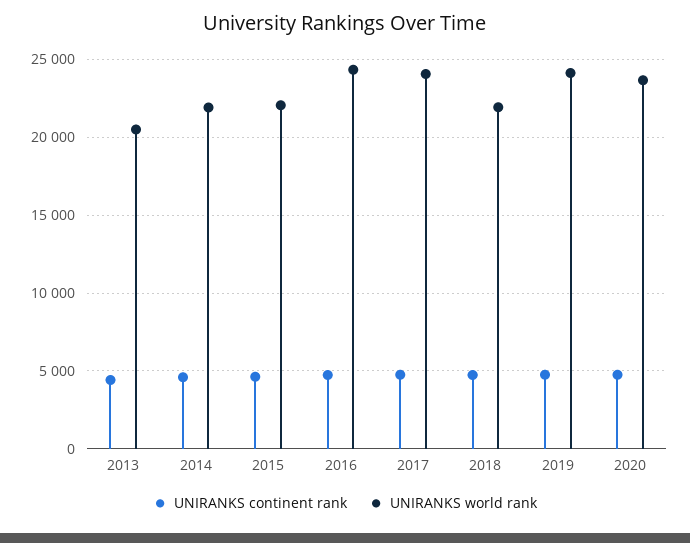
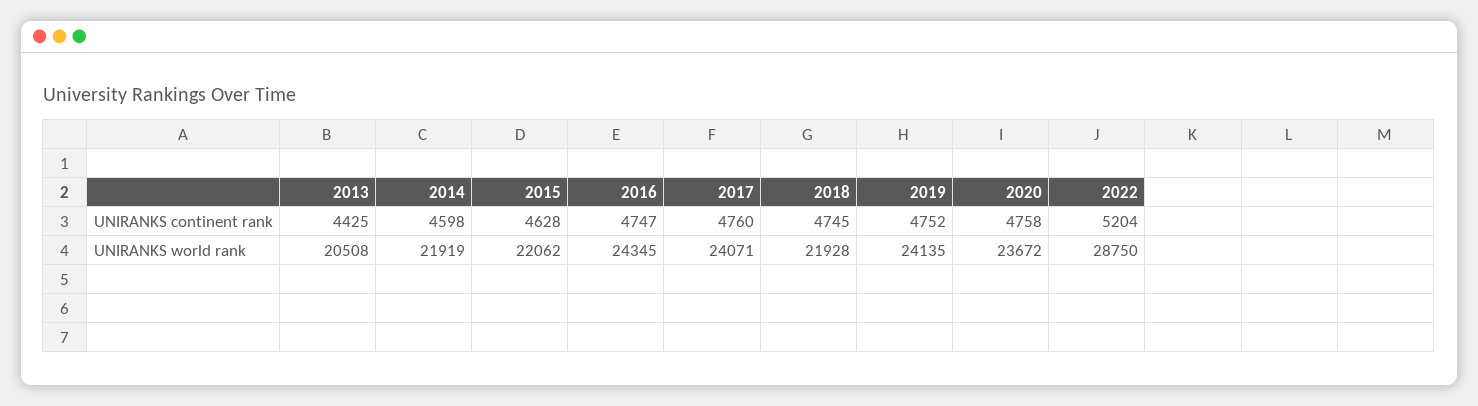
UNIRANKS continent rank, 2022: none -> 5204
UNIRANKS world rank, 2022: none -> 28750

